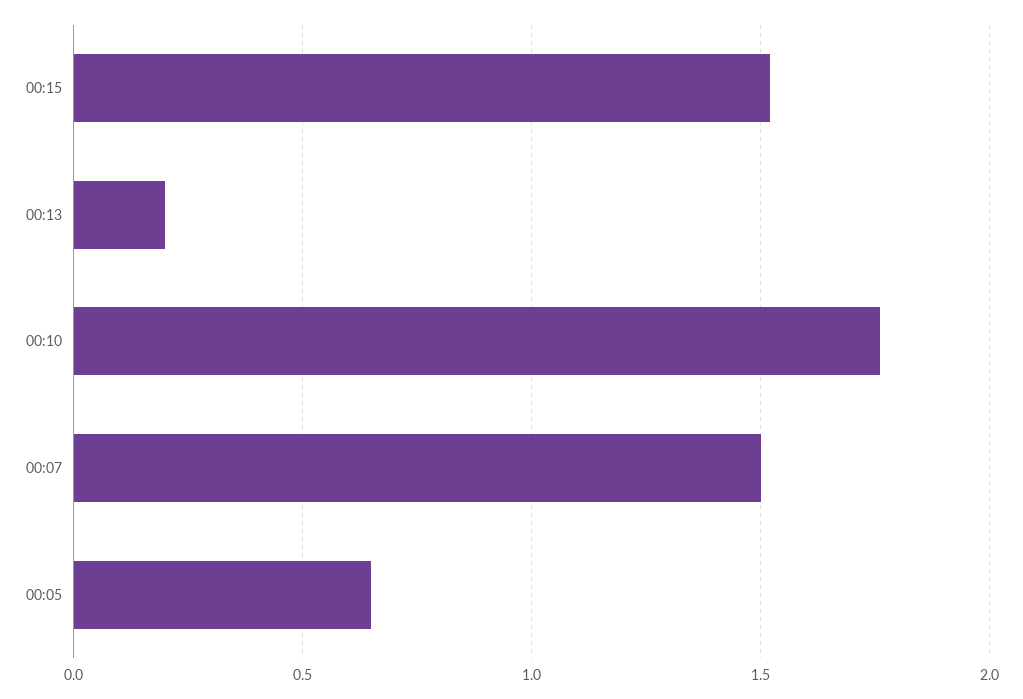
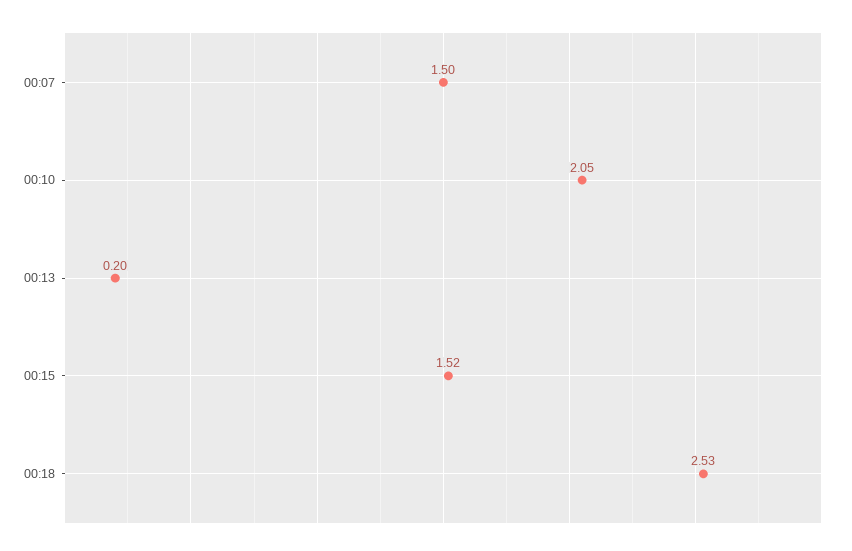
00:10: 1.75 -> 2.05
00:05: 0.65 -> none
00:18: none -> 2.53

